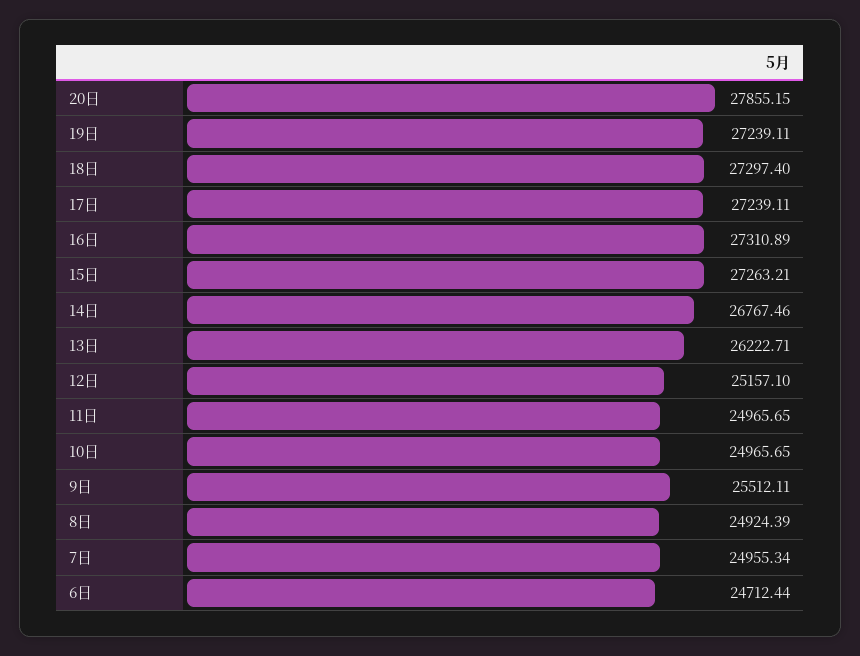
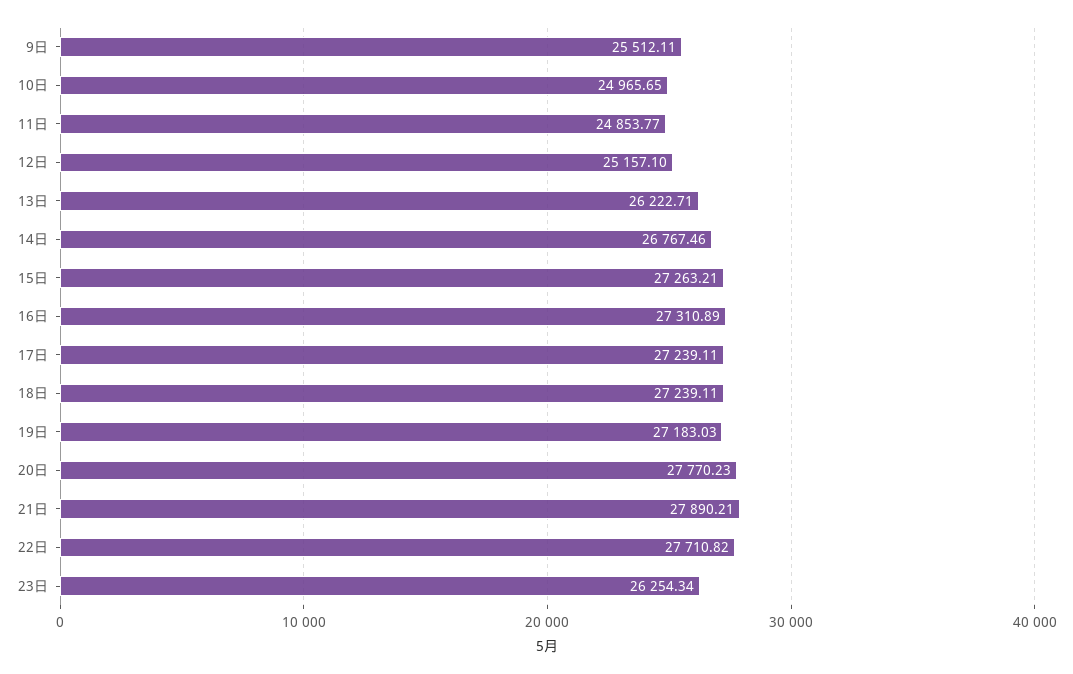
20日: 27855.15 -> 27770.23
19日: 27239.11 -> 27183.03
18日: 27297.4 -> 27239.11
11日: 24965.65 -> 24853.77
8日: 24924.39 -> none
7日: 24955.34 -> none
6日: 24712.44 -> none
21日: none -> 27890.21
22日: none -> 27710.82
23日: none -> 26254.34

